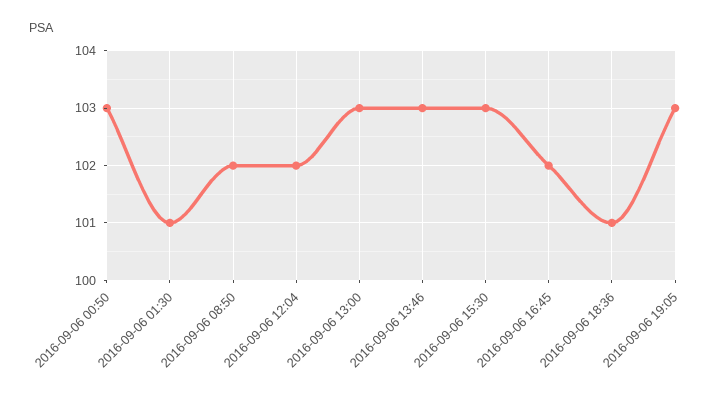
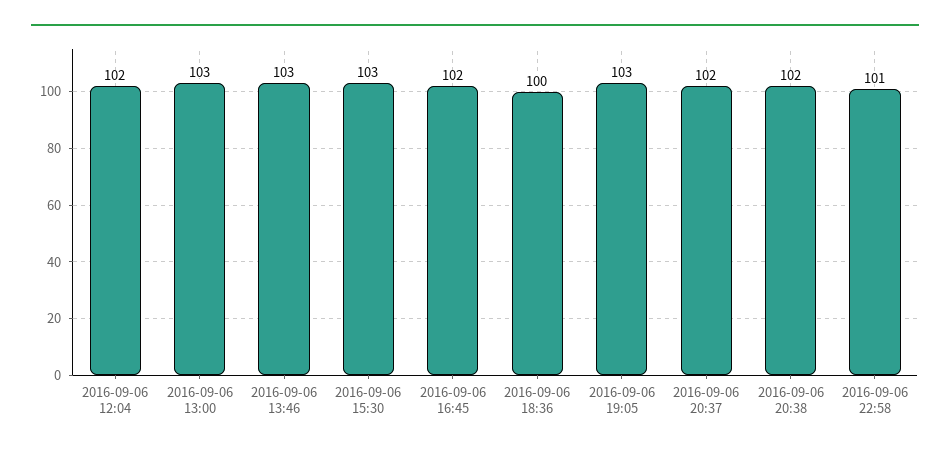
2016-09-06 00:50: 103 -> none
2016-09-06 01:30: 101 -> none
2016-09-06 08:50: 102 -> none
2016-09-06 18:36: 101 -> 100
2016-09-06 20:37: none -> 102
2016-09-06 20:38: none -> 102
2016-09-06 22:58: none -> 101

